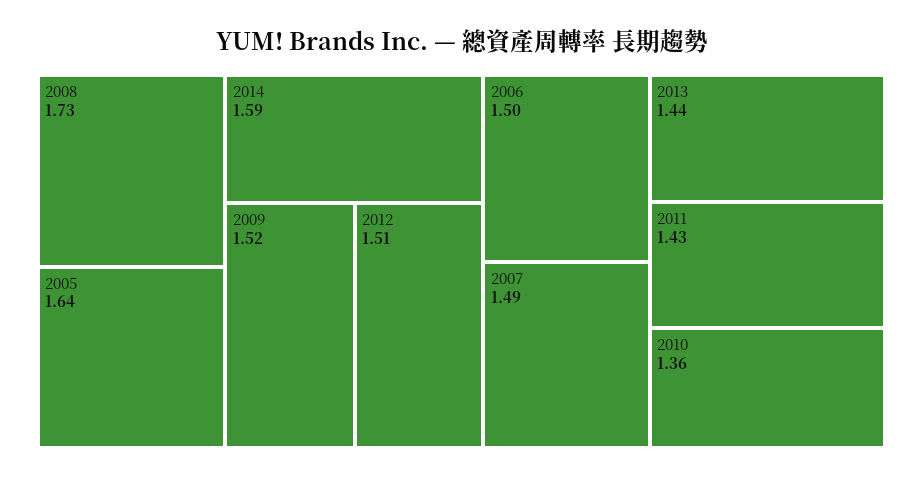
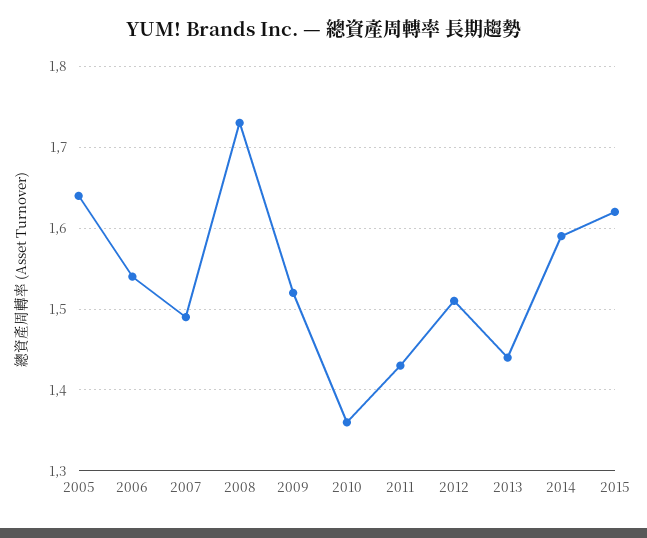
2006: 1.5 -> 1.54
2015: none -> 1.62

